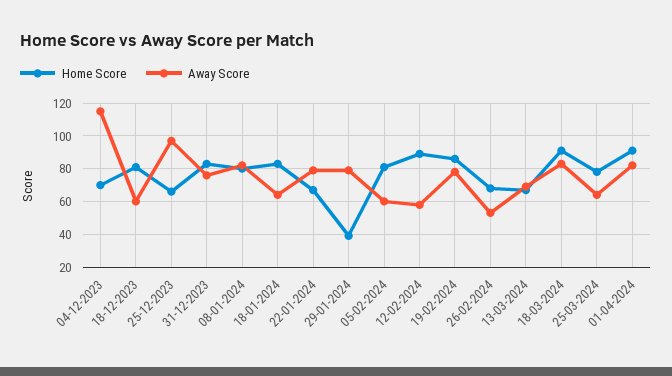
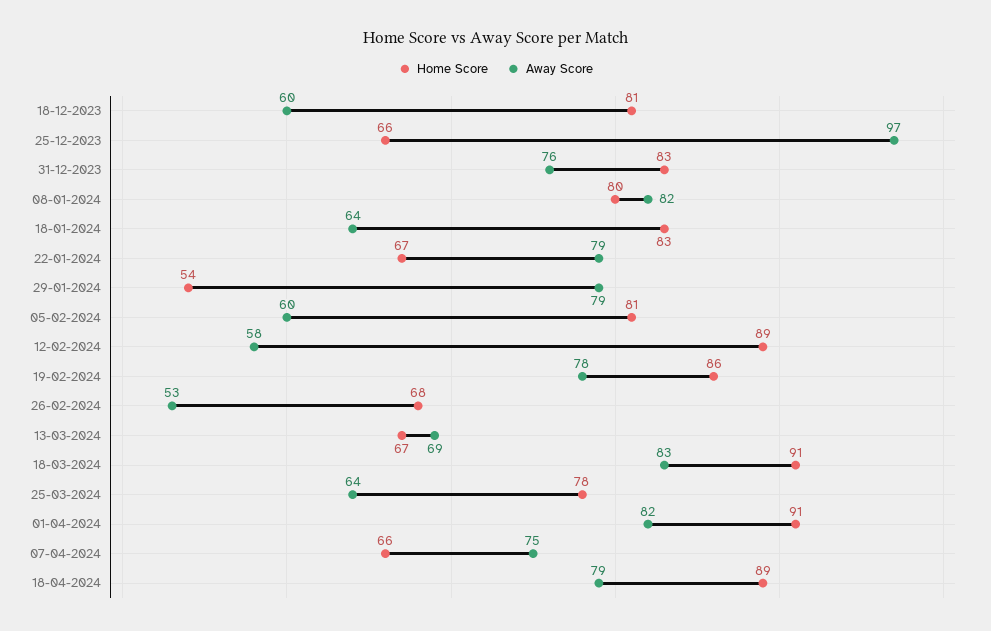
Home Score, 04-12-2023: 70 -> none
Away Score, 04-12-2023: 115 -> none
Home Score, 29-01-2024: 40 -> 54
Home Score, 07-04-2024: none -> 66
Away Score, 07-04-2024: none -> 75
Home Score, 18-04-2024: none -> 89
Away Score, 18-04-2024: none -> 79

